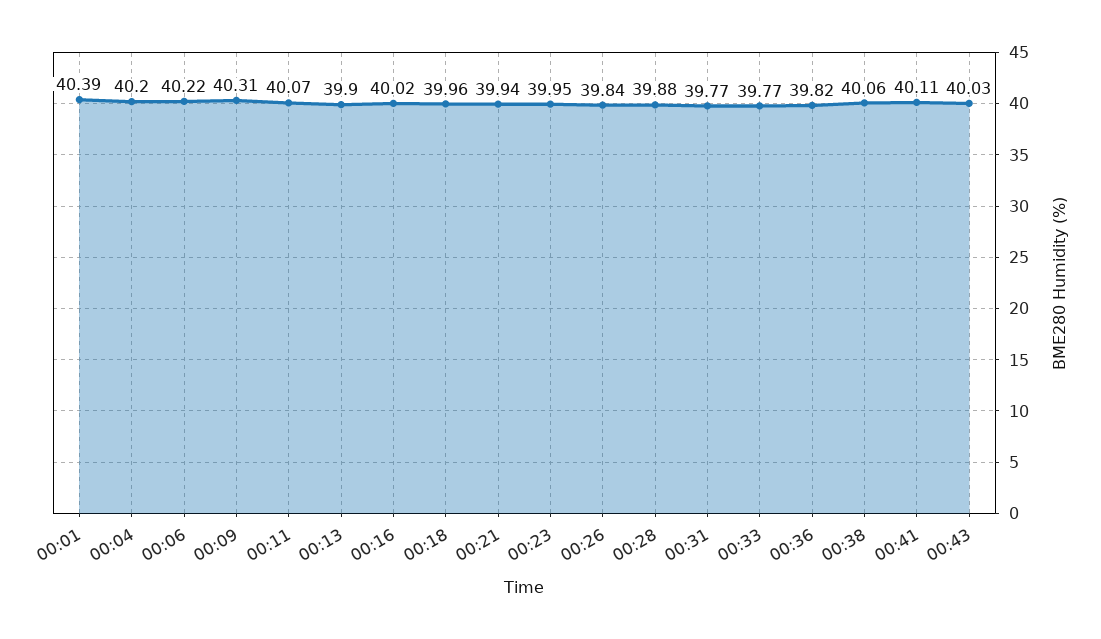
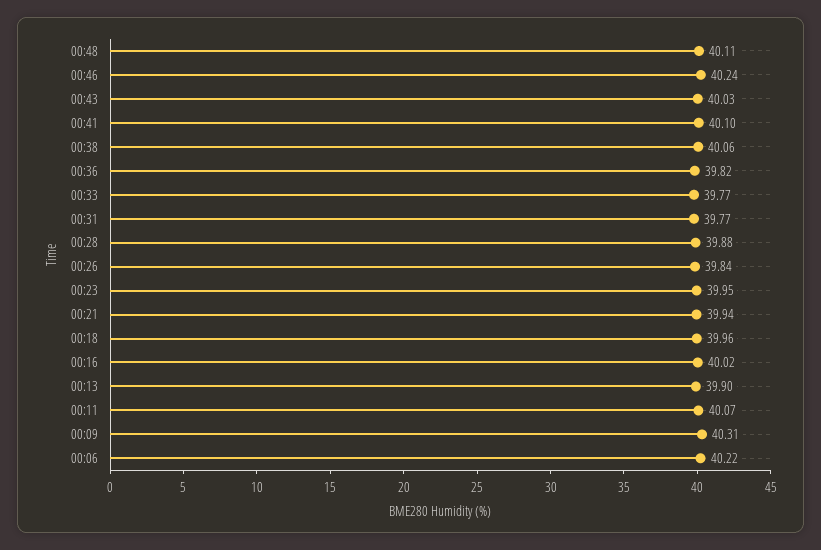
00:01: 40.39 -> none
00:04: 40.2 -> none
00:41: 40.11 -> 40.1
00:48: none -> 40.11
00:46: none -> 40.24

